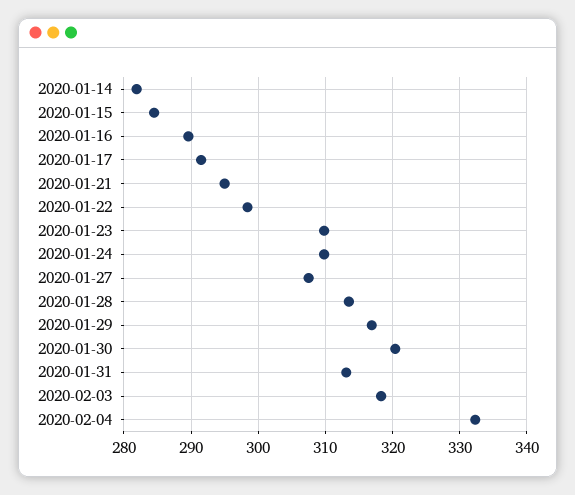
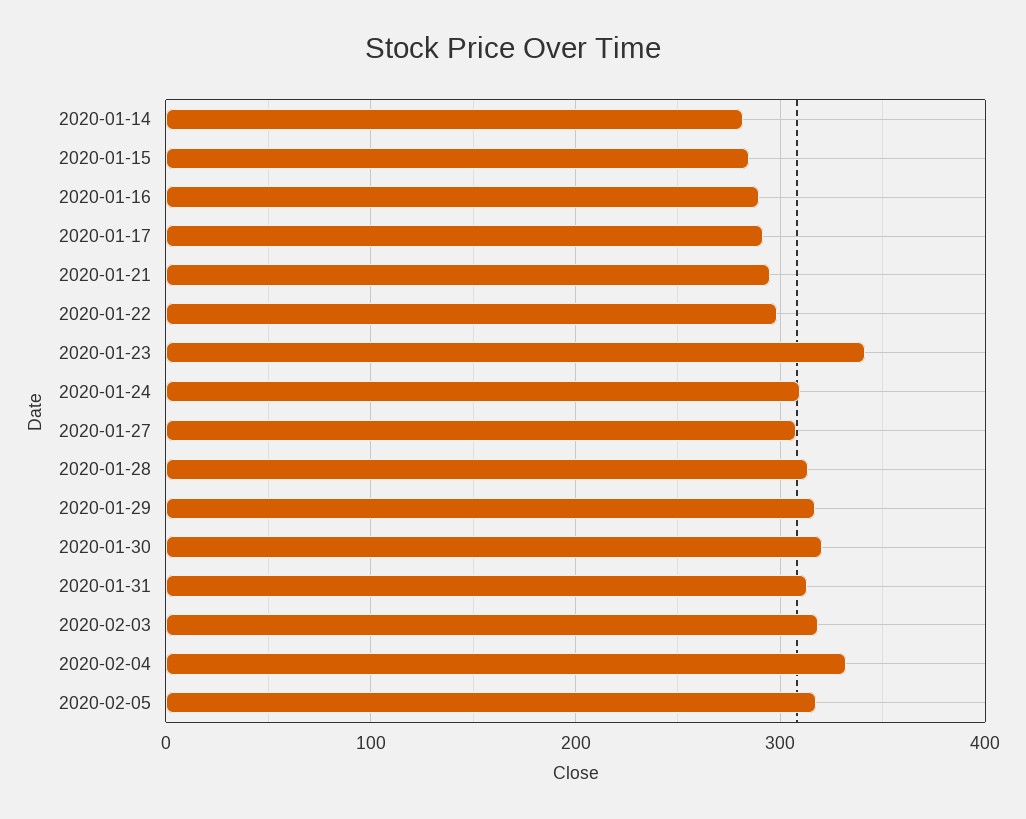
2020-01-23: 310 -> 340
2020-02-05: none -> 320

